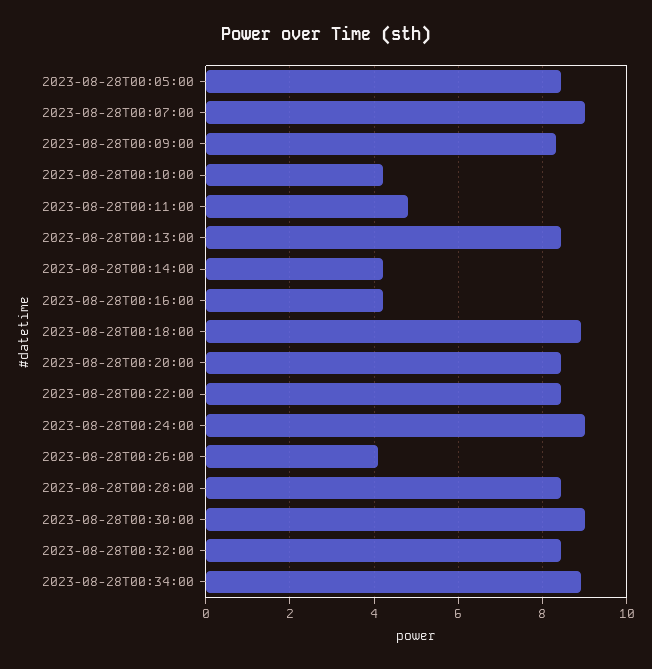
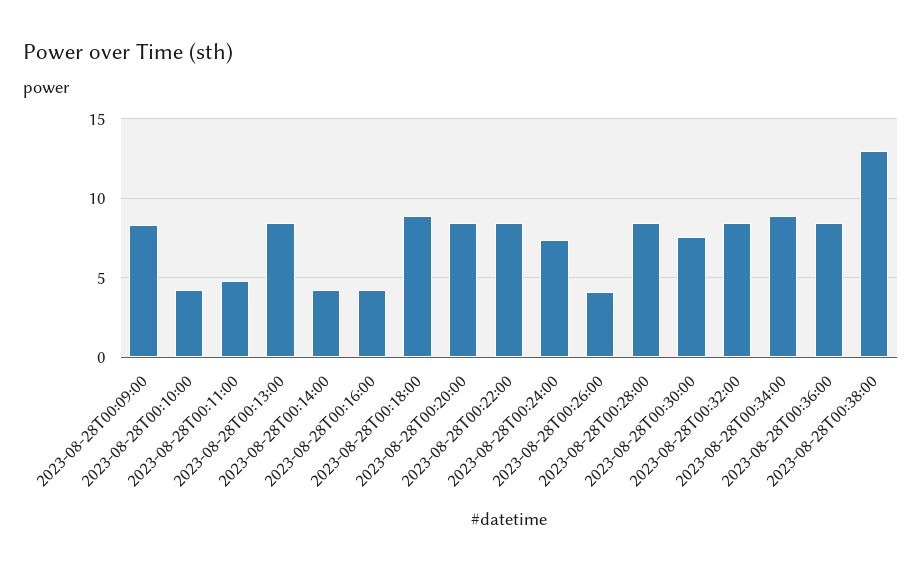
2023-08-28T00:05:00: 8.4 -> none
2023-08-28T00:07:00: 9 -> none
2023-08-28T00:24:00: 9 -> 7.5
2023-08-28T00:30:00: 9 -> 7.5
2023-08-28T00:36:00: none -> 8.5
2023-08-28T00:38:00: none -> 13

